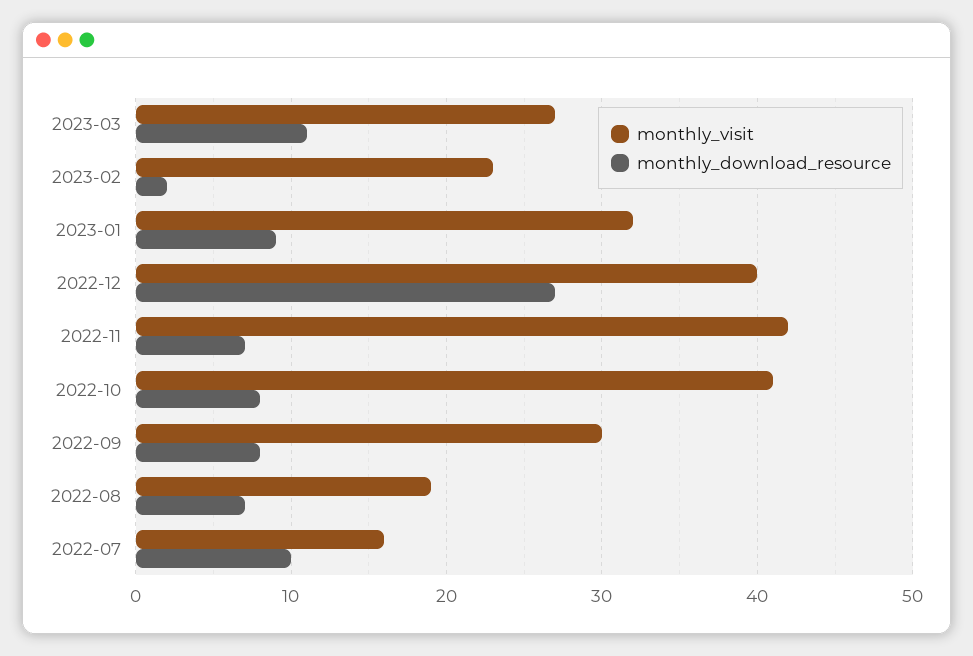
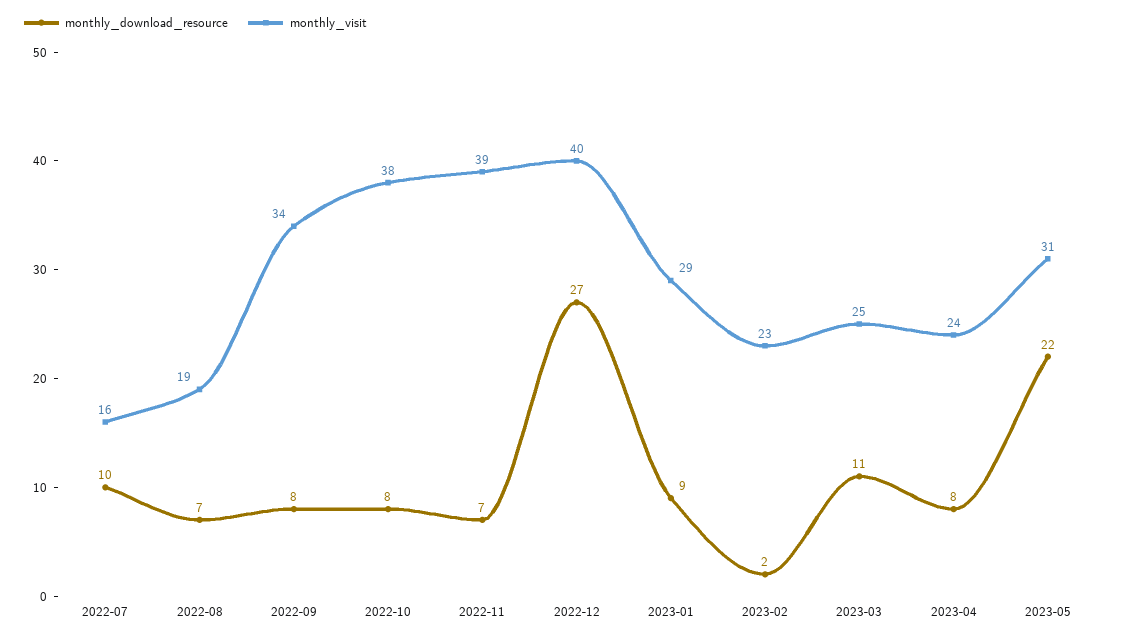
monthly_visit, 2023-03: 27 -> 25
monthly_visit, 2023-01: 32 -> 29
monthly_visit, 2022-11: 42 -> 39
monthly_visit, 2022-10: 41 -> 38
monthly_visit, 2022-09: 30 -> 34
monthly_download_resource, 2023-04: none -> 8
monthly_visit, 2023-04: none -> 24
monthly_download_resource, 2023-05: none -> 22
monthly_visit, 2023-05: none -> 31

